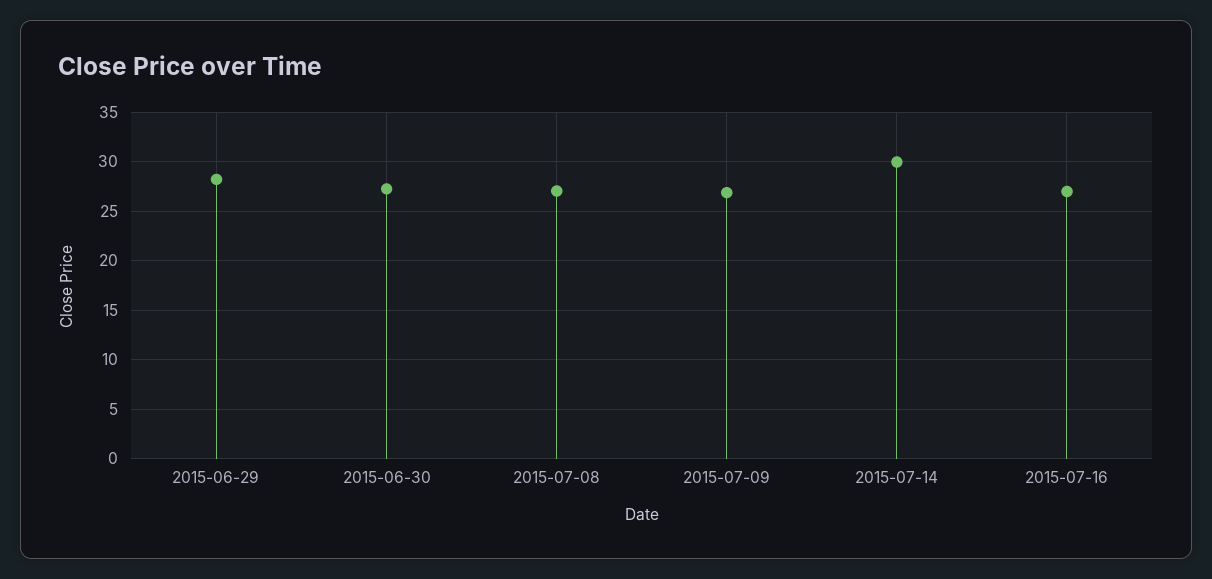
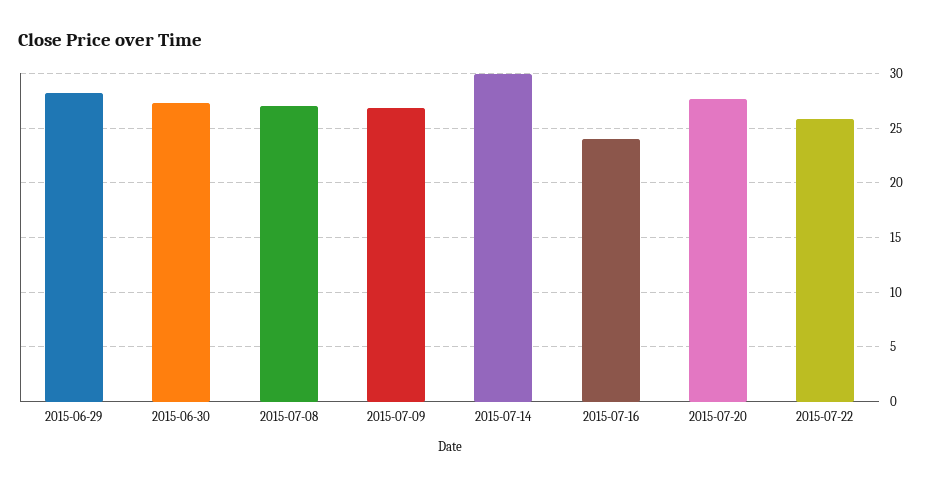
2015-07-16: 27 -> 24
2015-07-20: none -> 28
2015-07-22: none -> 26

